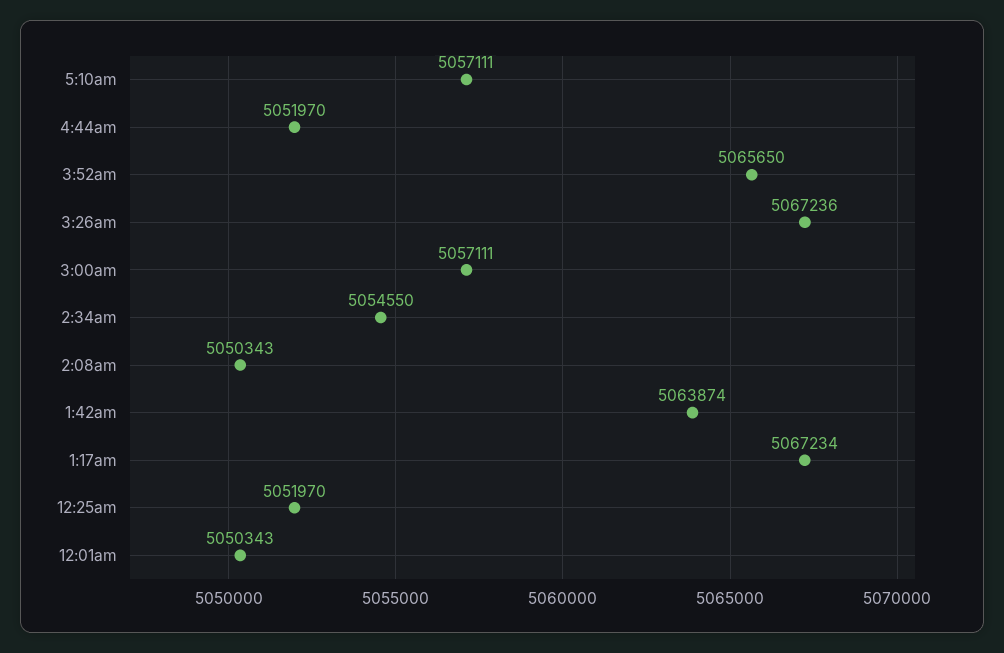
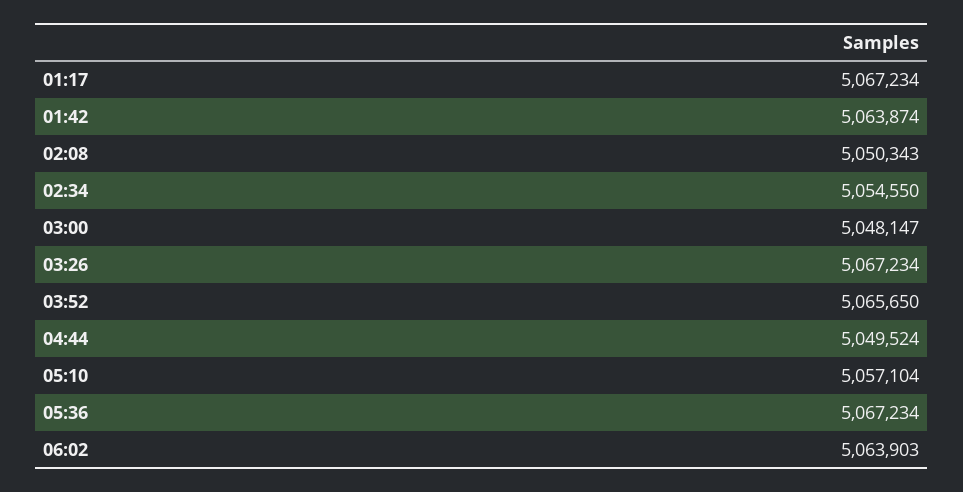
5:10am: 5057111 -> 5057104
4:44am: 5051970 -> 5049524
3:26am: 5067236 -> 5067234
3:00am: 5057111 -> 5048147
12:25am: 5051970 -> none
12:01am: 5050343 -> none
05:36: none -> 5067234
06:02: none -> 5063903

